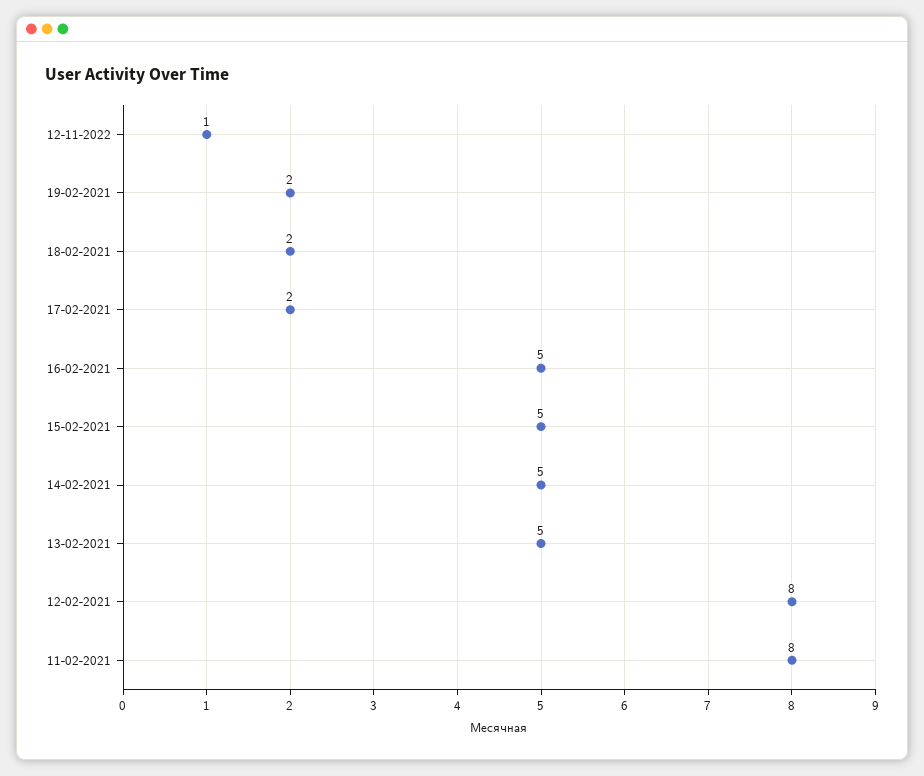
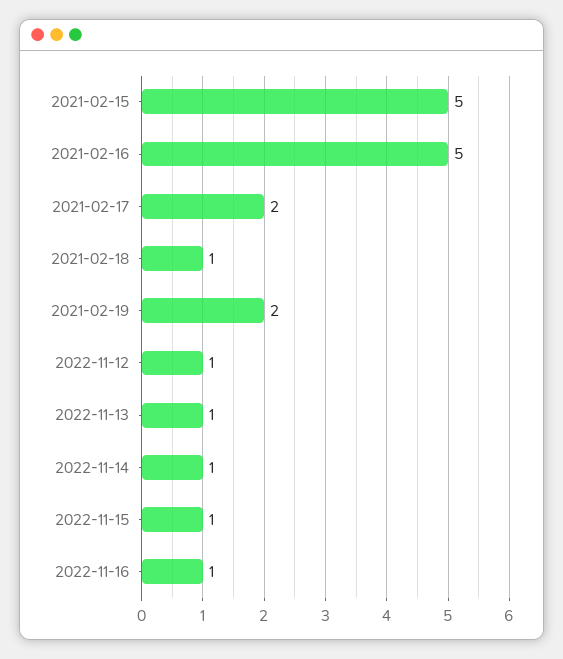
18-02-2021: 2 -> 1
14-02-2021: 5 -> none
13-02-2021: 5 -> none
12-02-2021: 8 -> none
11-02-2021: 8 -> none
2022-11-13: none -> 1
2022-11-14: none -> 1
2022-11-15: none -> 1
2022-11-16: none -> 1

